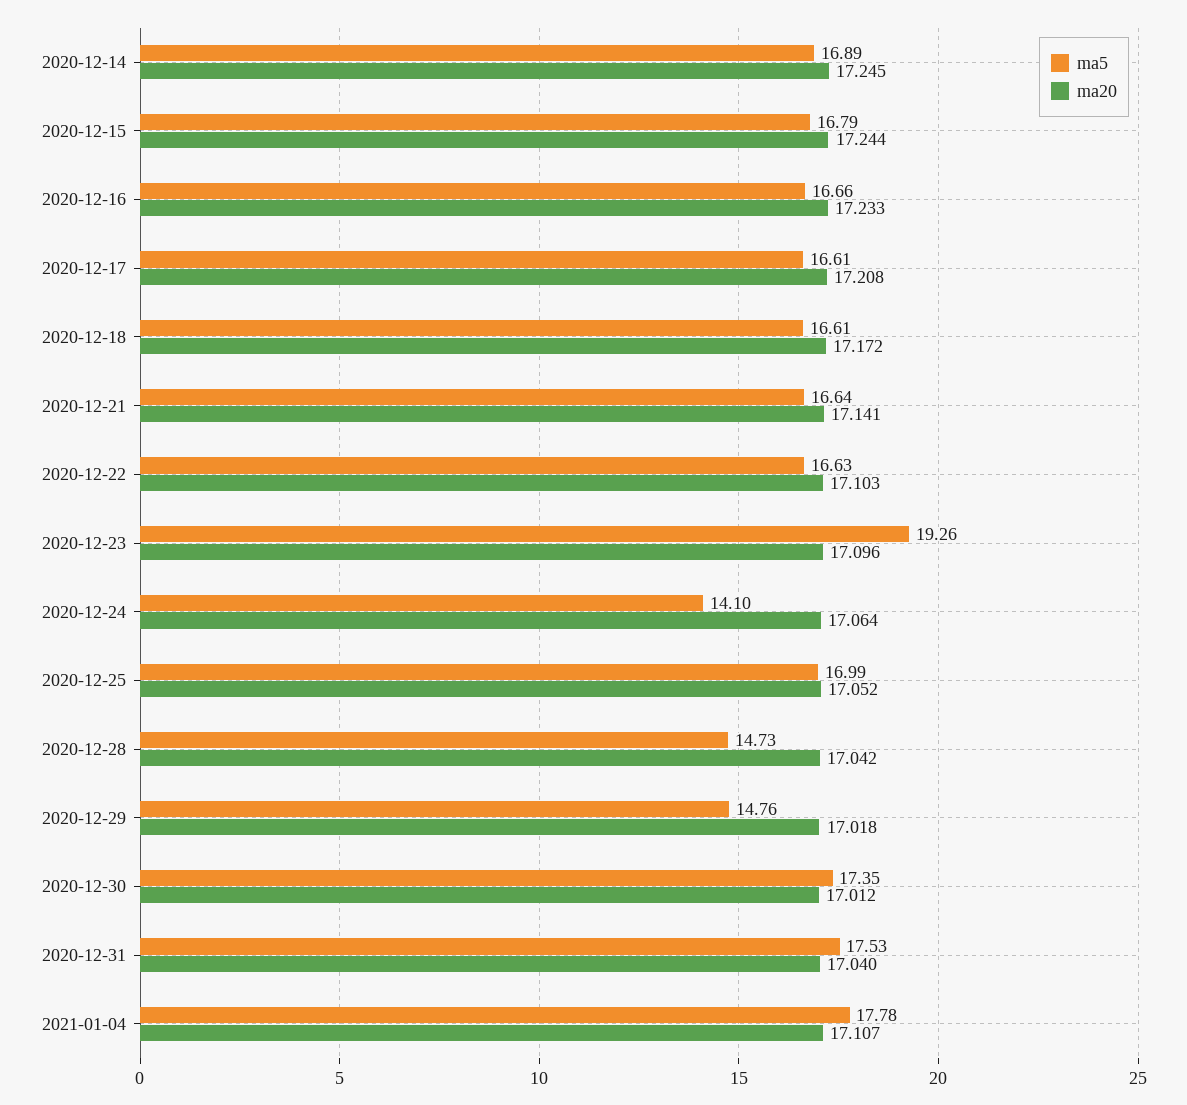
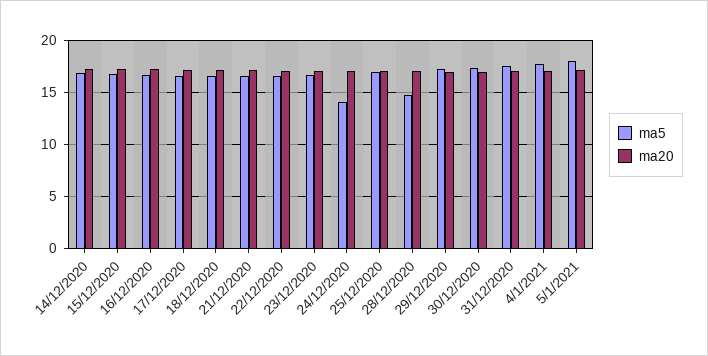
ma5, 2020-12-23: 19.26 -> 17
ma5, 2020-12-29: 14.76 -> 17
ma5, 5/1/2021: none -> 18
ma20, 5/1/2021: none -> 17

